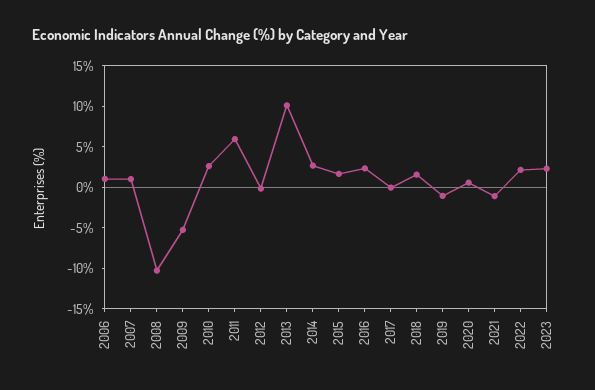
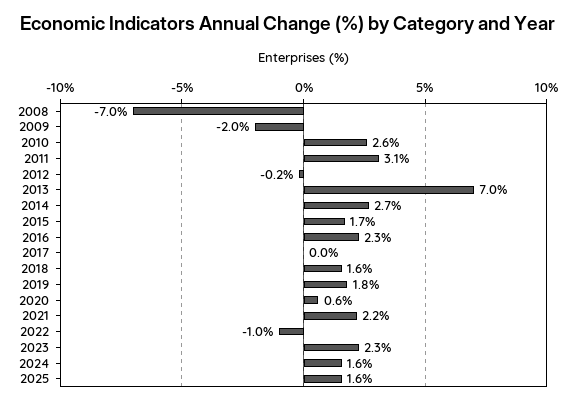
2006: 1 -> none
2007: 1 -> none
2008: -10 -> -7
2009: -5 -> -2
2011: 6 -> 3.1
2013: 10 -> 7
2019: -1 -> 1.8
2021: -1 -> 2.2
2022: 2 -> -1
2024: none -> 1.6
2025: none -> 1.6

